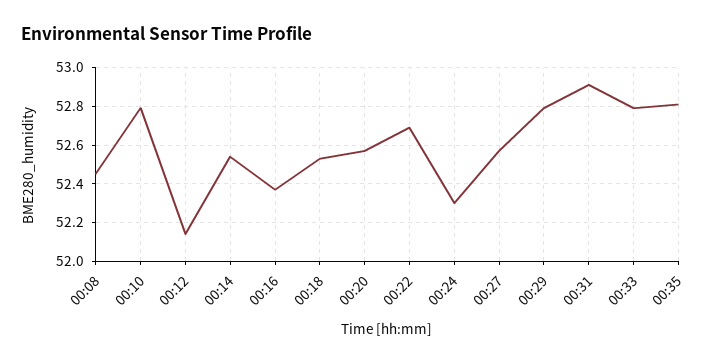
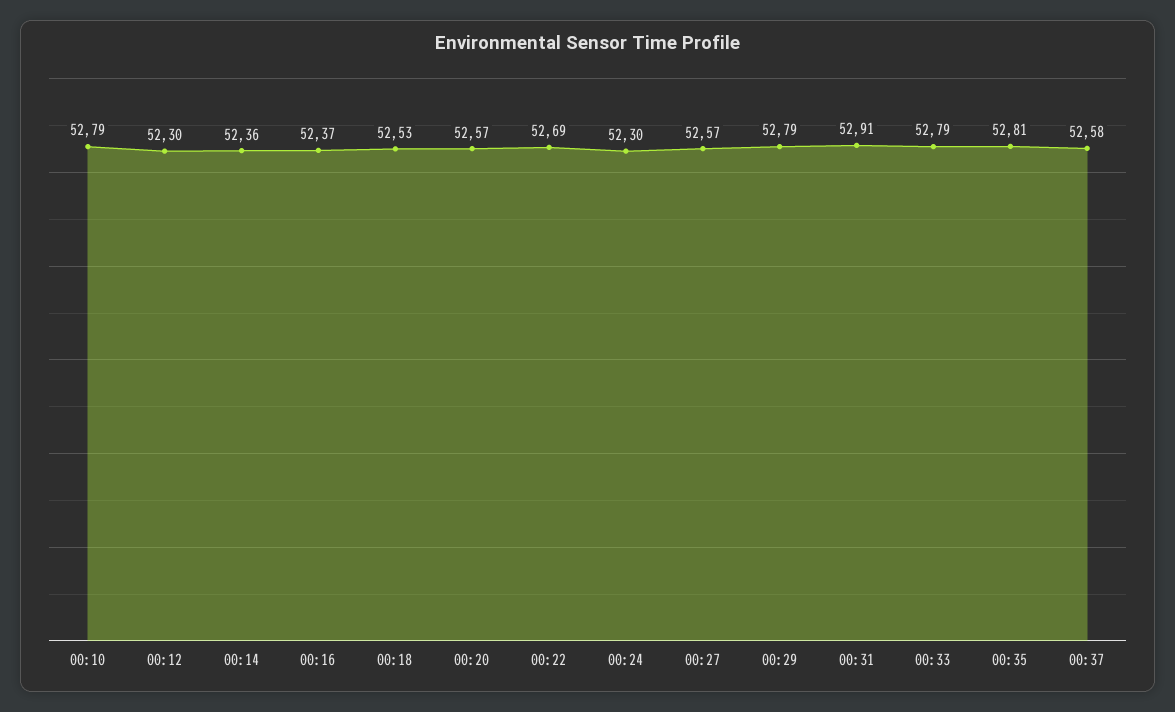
00:08: 52.45 -> none
00:12: 52.15 -> 52.3
00:14: 52.55 -> 52.36
00:37: none -> 52.58

